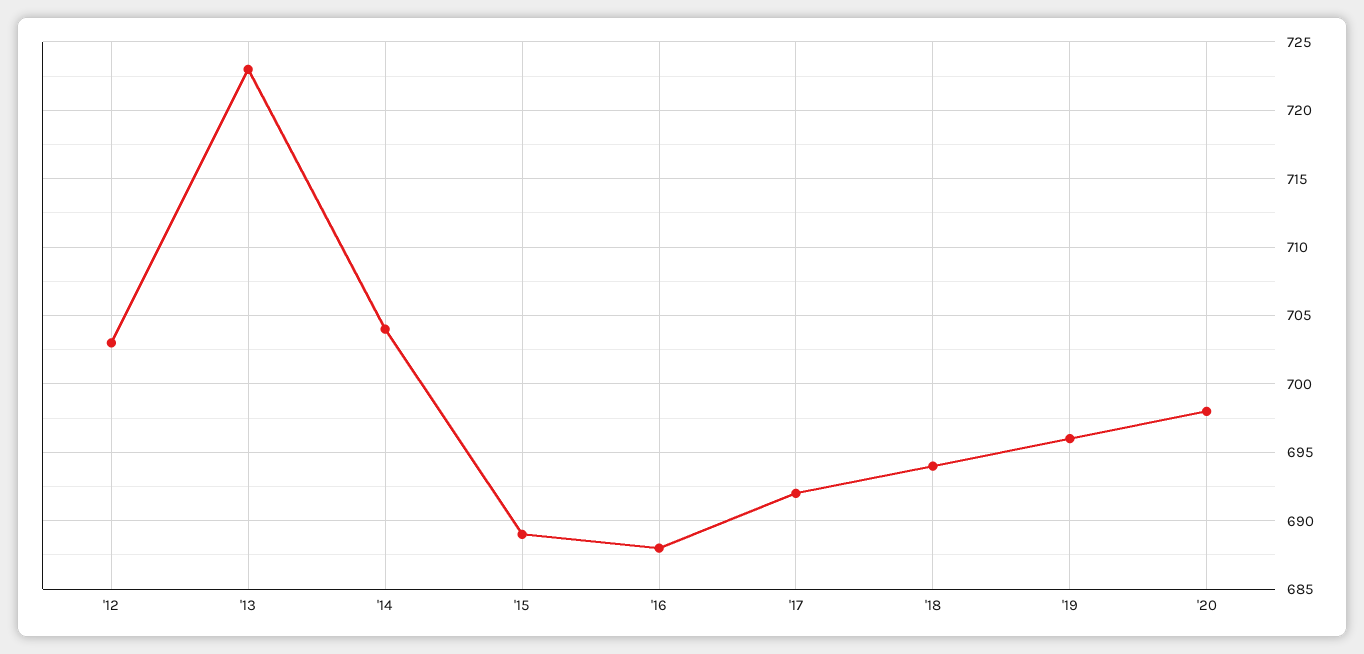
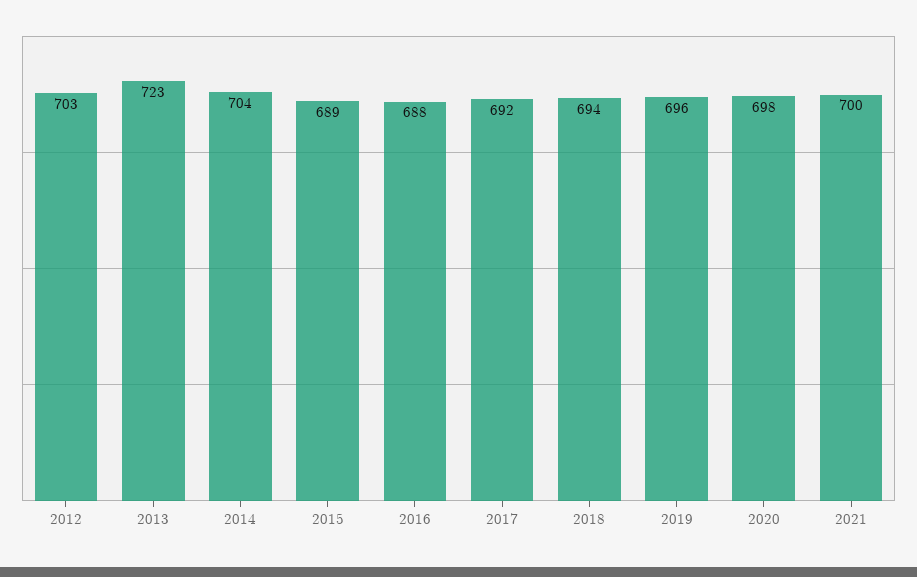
2021: none -> 700

